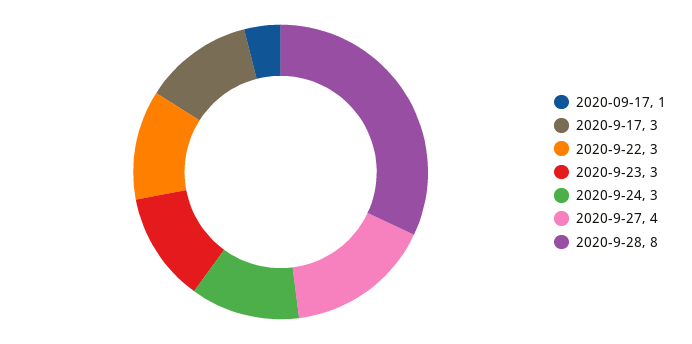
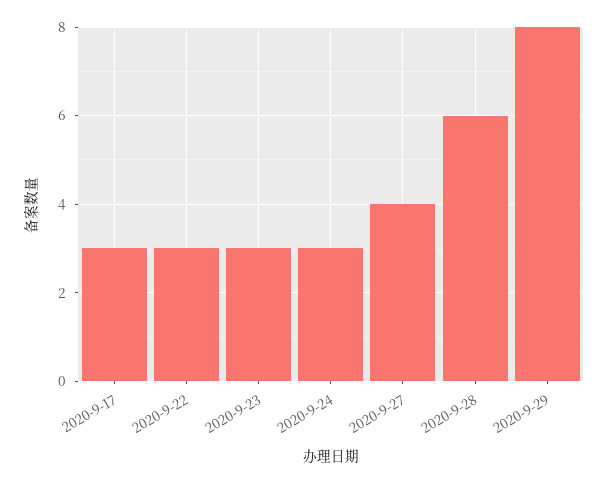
2020-09-17: 1 -> none
2020-9-28: 8 -> 6
2020-9-29: none -> 8

